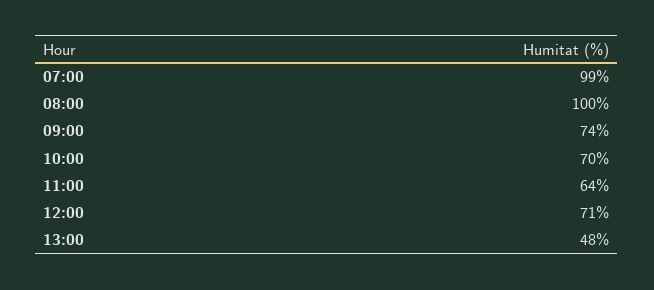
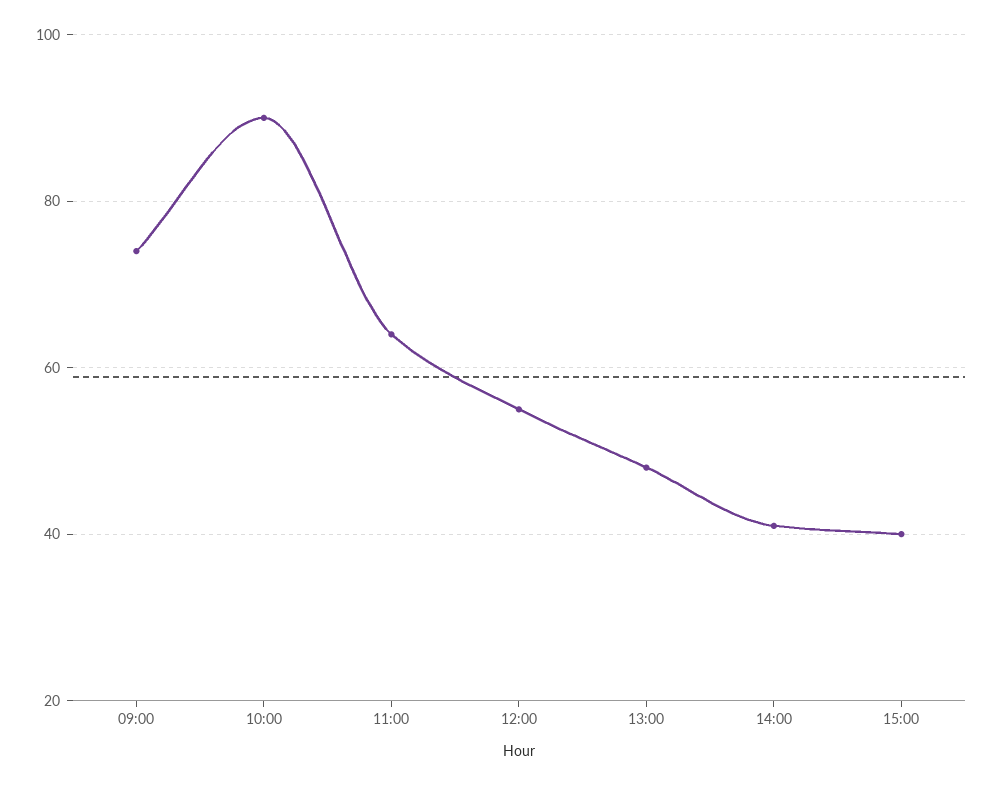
07:00: 99 -> none
08:00: 100 -> none
10:00: 70 -> 90
12:00: 71 -> 55
14:00: none -> 40
15:00: none -> 40

